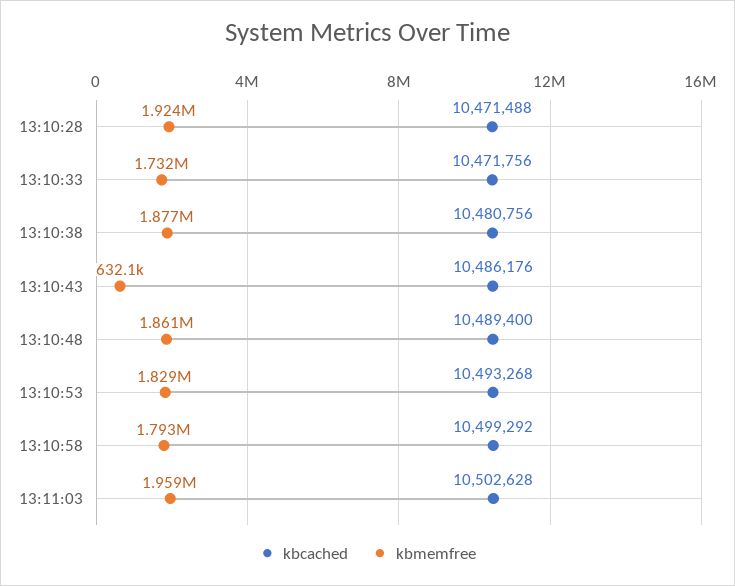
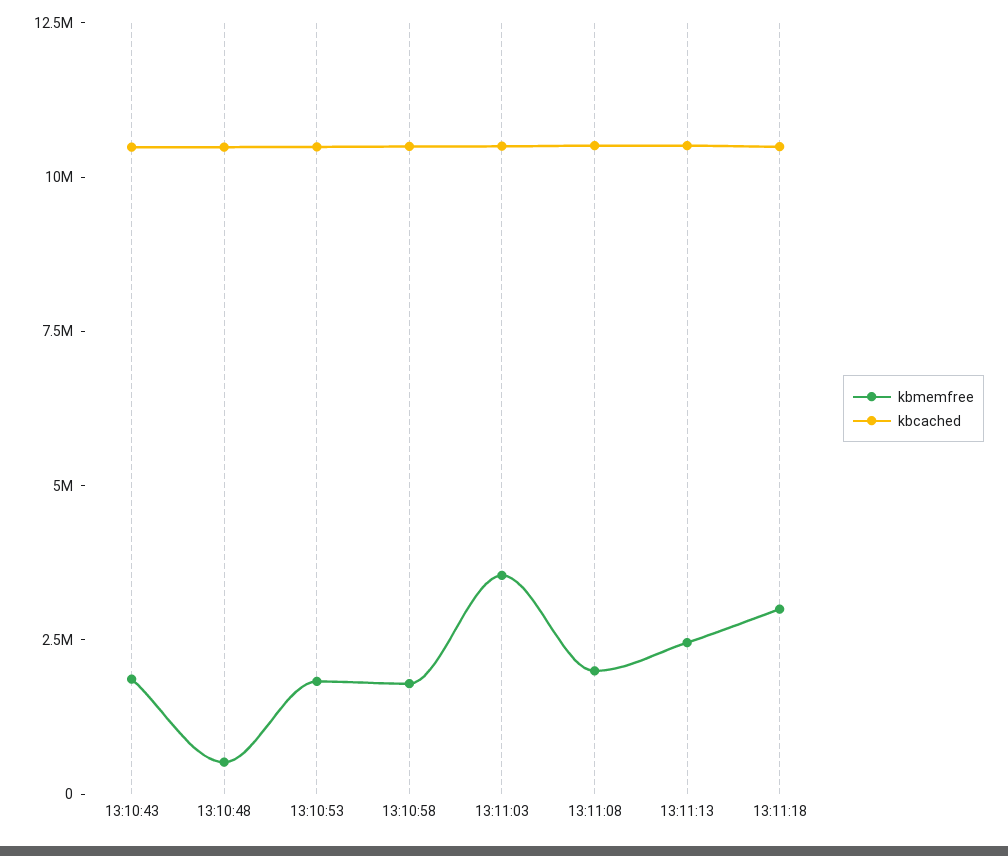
kbcached, 13:10:28: 10471488 -> none
kbmemfree, 13:10:28: 1924000 -> none
kbcached, 13:10:33: 10471756 -> none
kbmemfree, 13:10:33: 1732000 -> none
kbcached, 13:10:38: 10480756 -> none
kbmemfree, 13:10:38: 1877000 -> none
kbmemfree, 13:10:43: 632100 -> 2000000
kbmemfree, 13:10:48: 1861000 -> 500000
kbmemfree, 13:11:03: 1959000 -> 3500000
kbmemfree, 13:11:08: none -> 2000000
kbcached, 13:11:08: none -> 10500000
kbmemfree, 13:11:13: none -> 2500000
kbcached, 13:11:13: none -> 10500000
kbmemfree, 13:11:18: none -> 3000000
kbcached, 13:11:18: none -> 10500000

